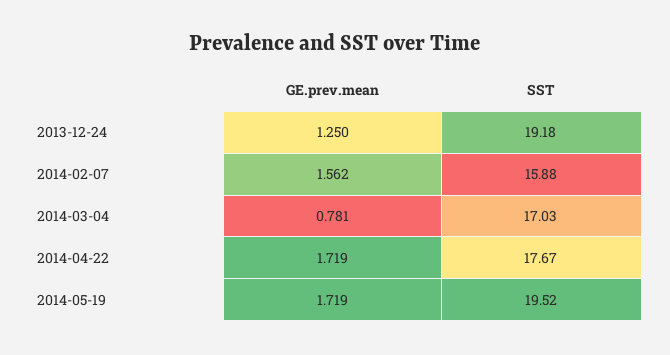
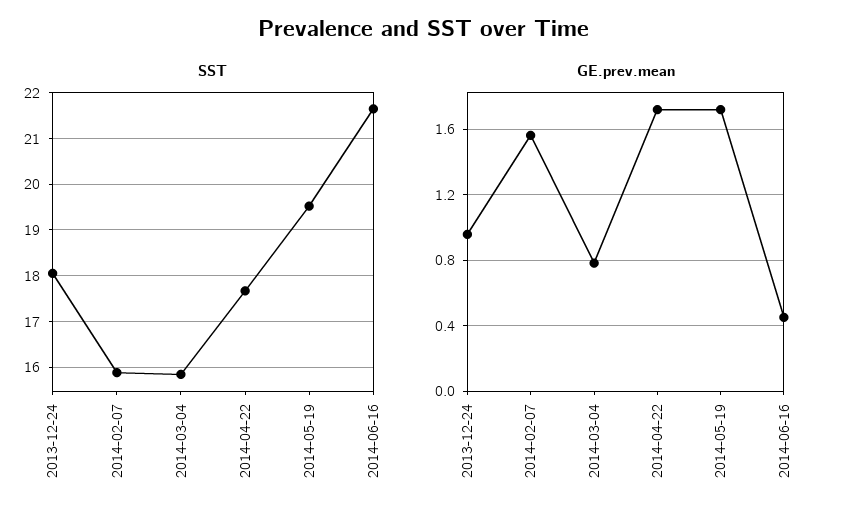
GE.prev.mean, 2013-12-24: 1.25 -> 0.95
SST, 2013-12-24: 19.18 -> 18
SST, 2014-03-04: 17.03 -> 15.8
SST, 2014-06-16: none -> 21.6
GE.prev.mean, 2014-06-16: none -> 0.45

